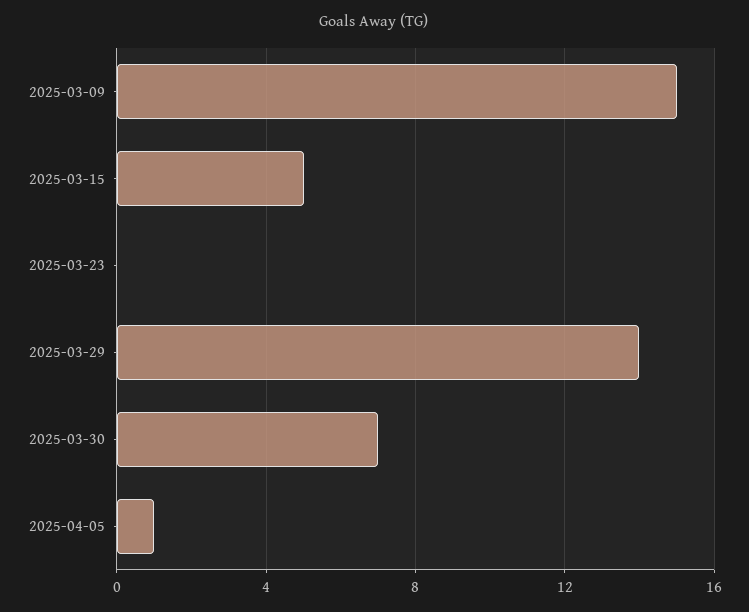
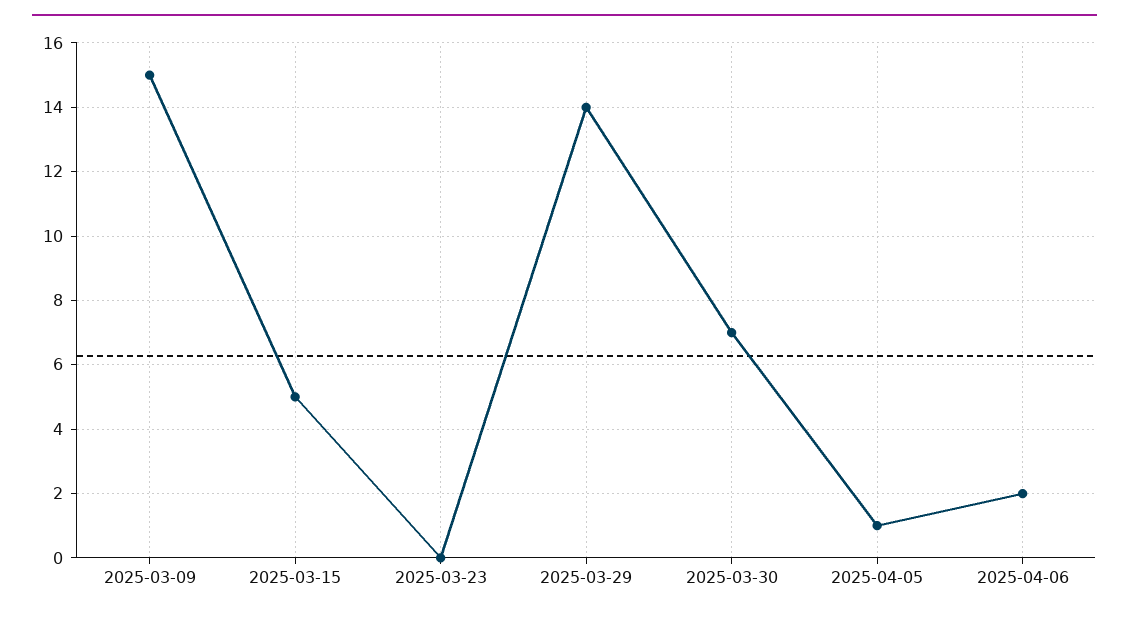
2025-04-06: none -> 2

